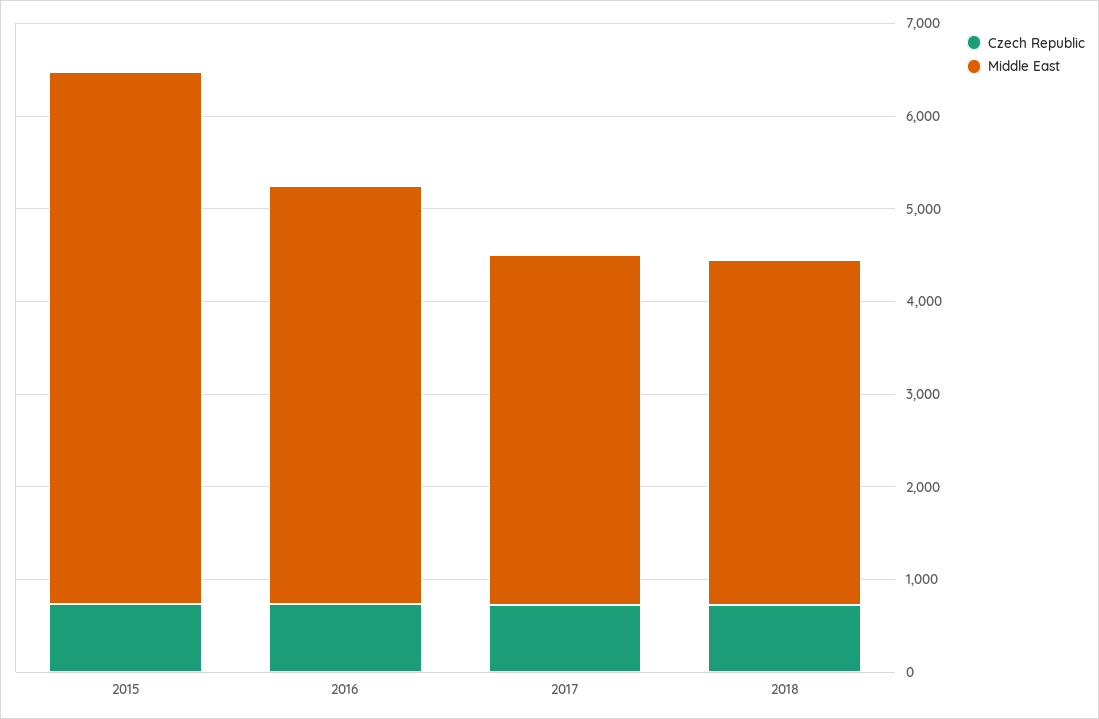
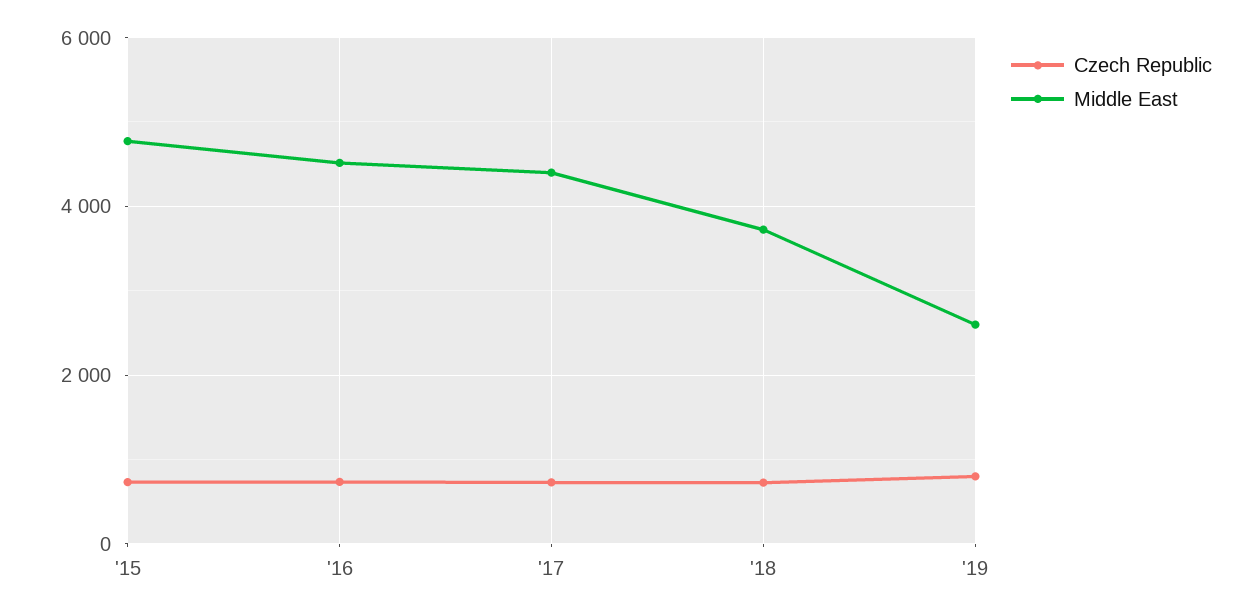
Middle East, 2015: 5800 -> 4800
Middle East, 2017: 3800 -> 4400
Czech Republic, '19: none -> 800
Middle East, '19: none -> 2600

